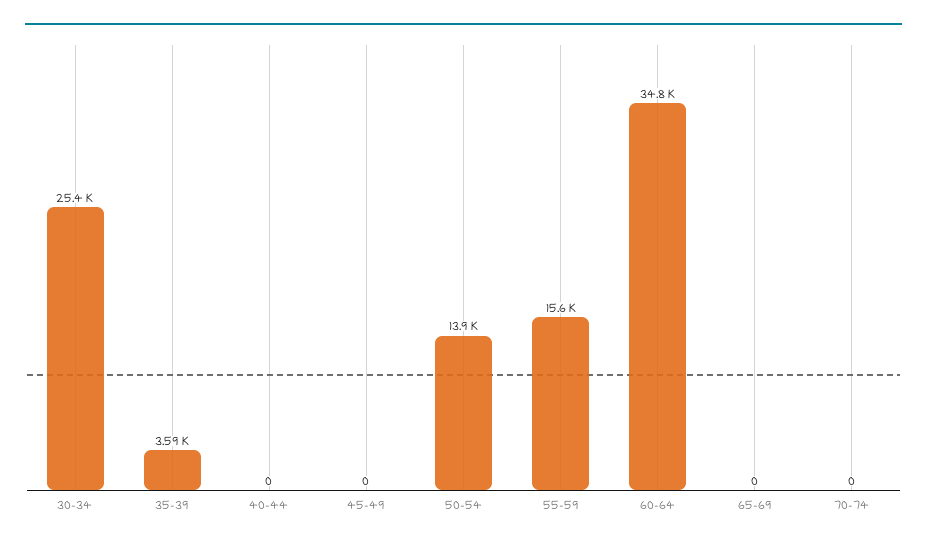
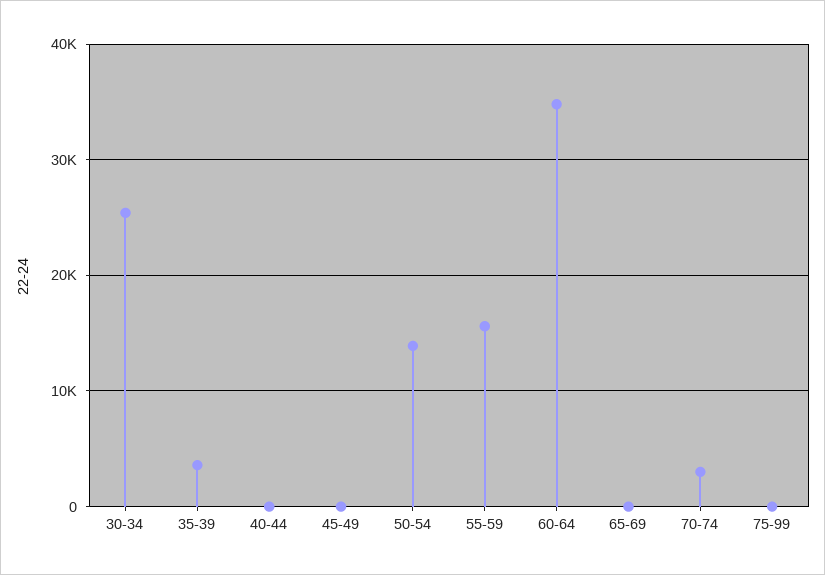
70-74: 0 -> 3000
75-99: none -> 0

